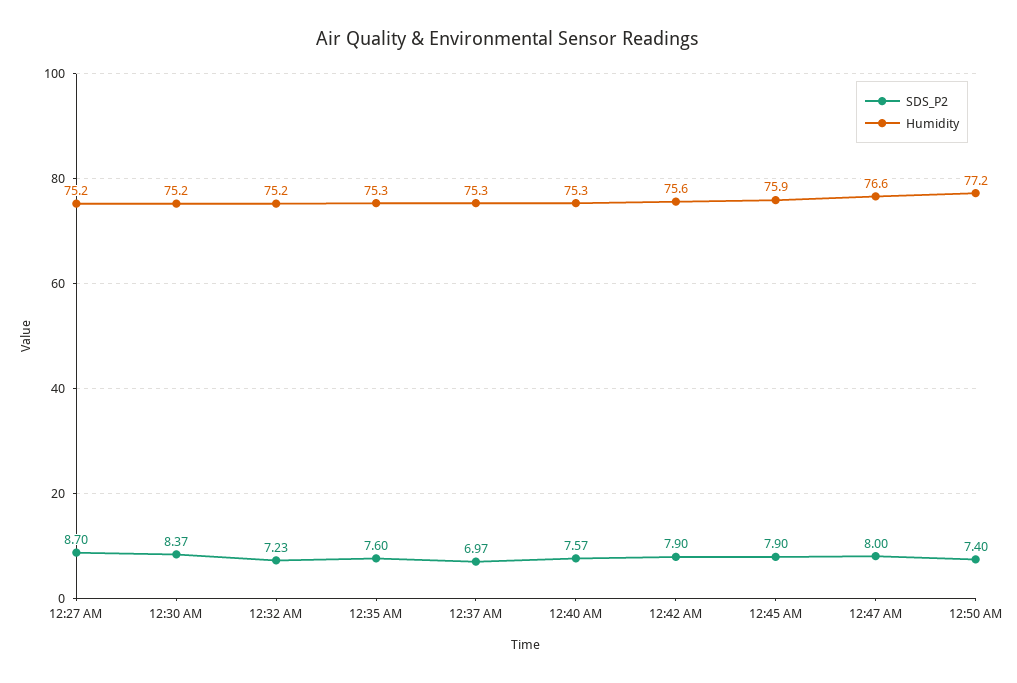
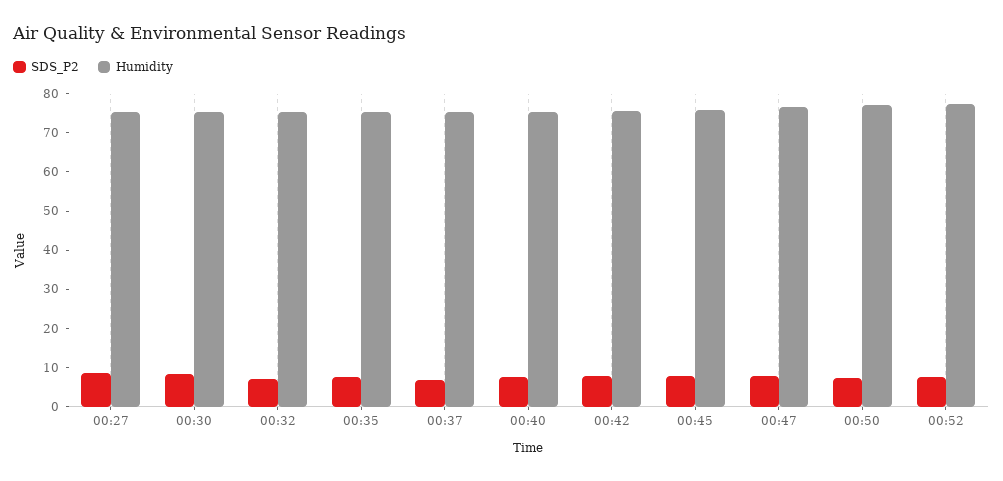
SDS_P2, 00:52: none -> 7.5
Humidity, 00:52: none -> 77.5

